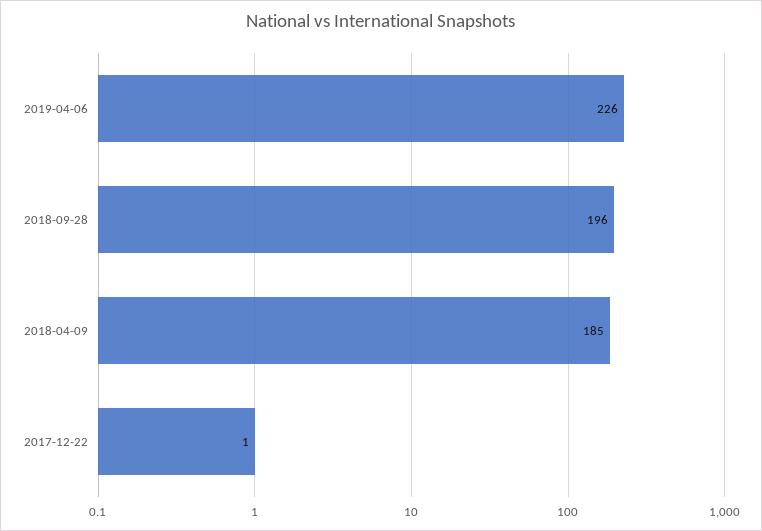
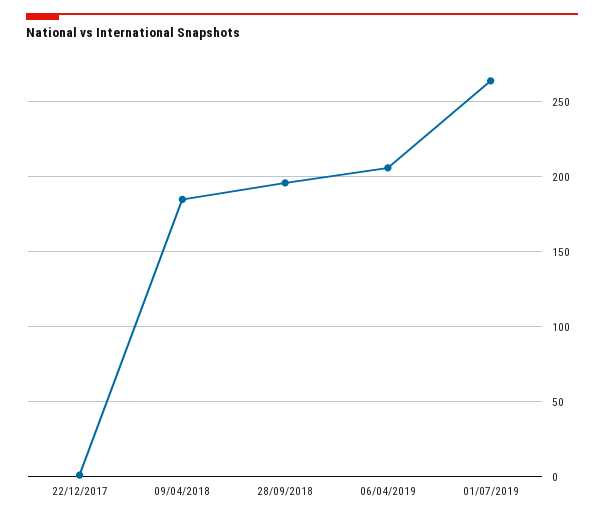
2019-04-06: 226 -> 205
01/07/2019: none -> 265

